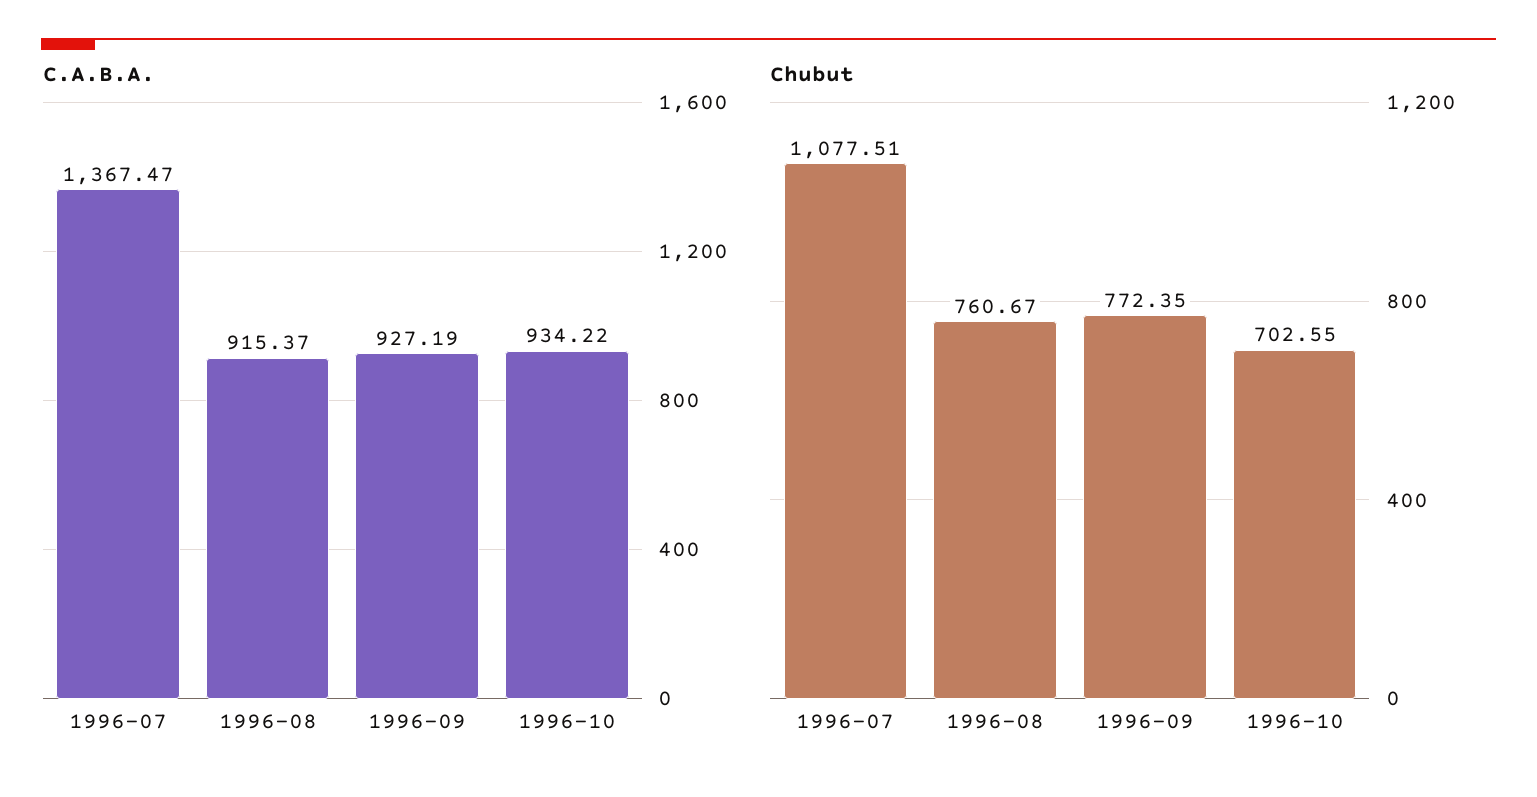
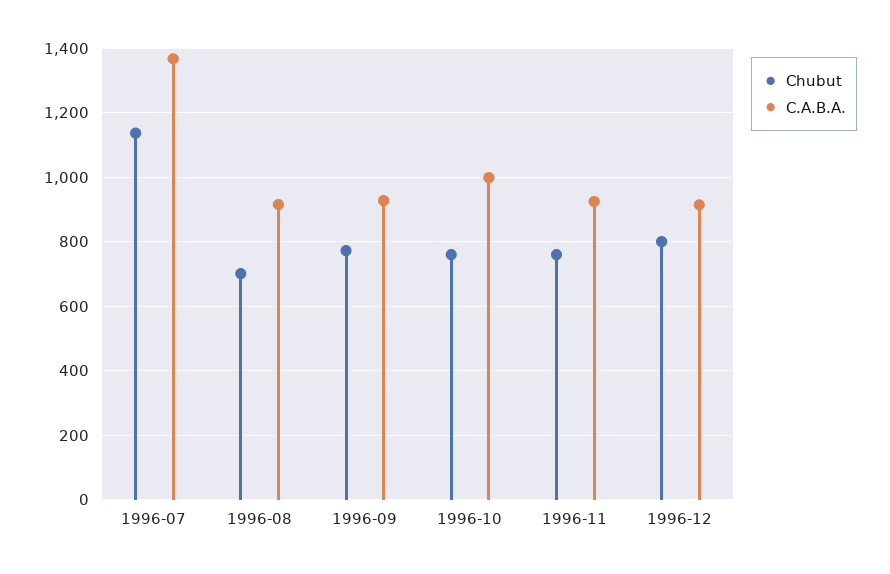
C.A.B.A., 1996-10: 934.22 -> 1000
Chubut, 1996-07: 1077.51 -> 1140
Chubut, 1996-08: 760.67 -> 700
Chubut, 1996-10: 702.55 -> 760
Chubut, 1996-11: none -> 760
C.A.B.A., 1996-11: none -> 920
Chubut, 1996-12: none -> 800
C.A.B.A., 1996-12: none -> 920

